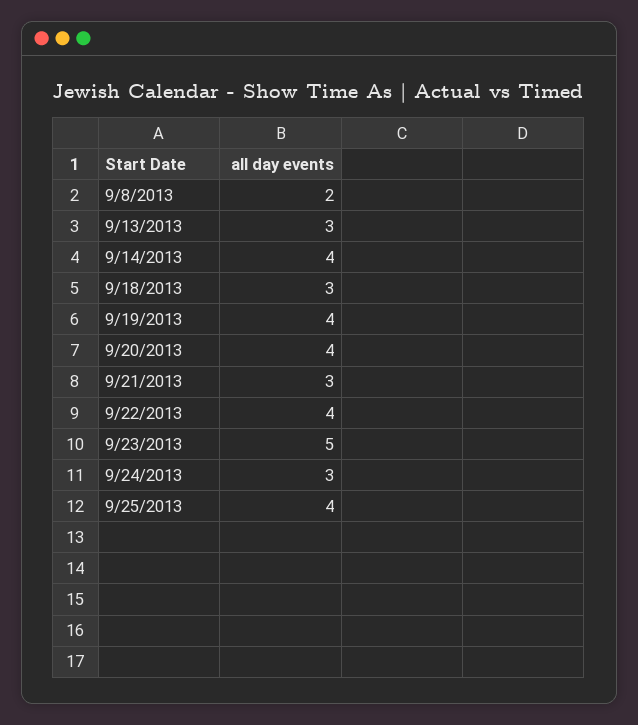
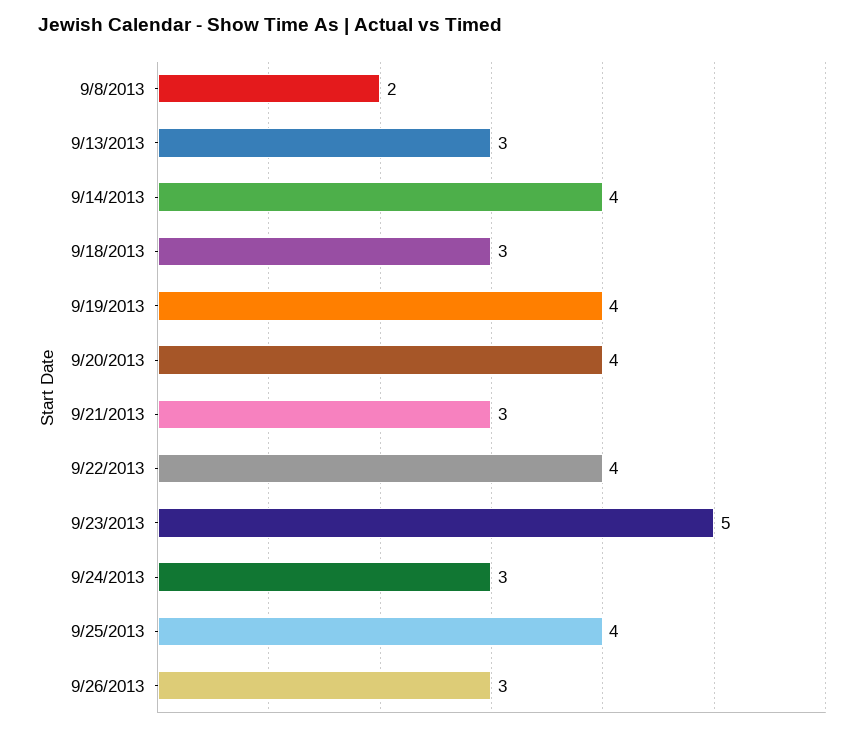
9/26/2013: none -> 3

